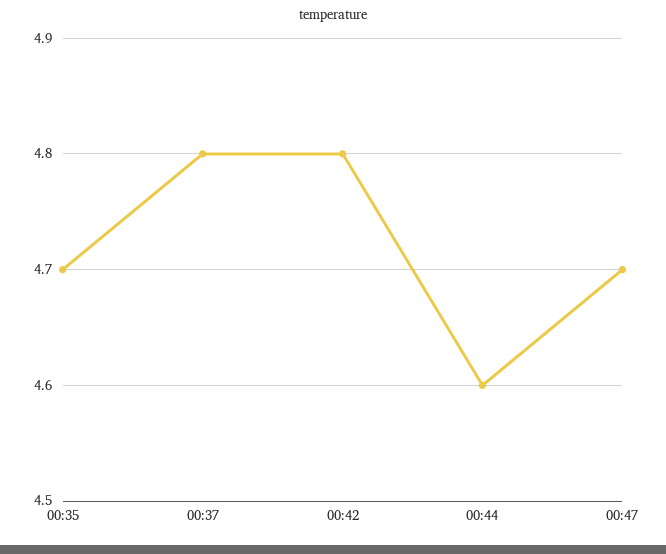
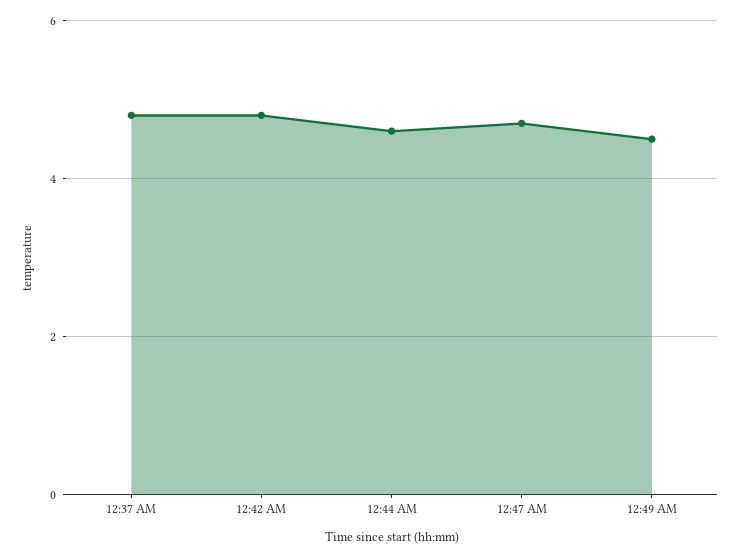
00:35: 4.7 -> none
12:49 AM: none -> 4.5

